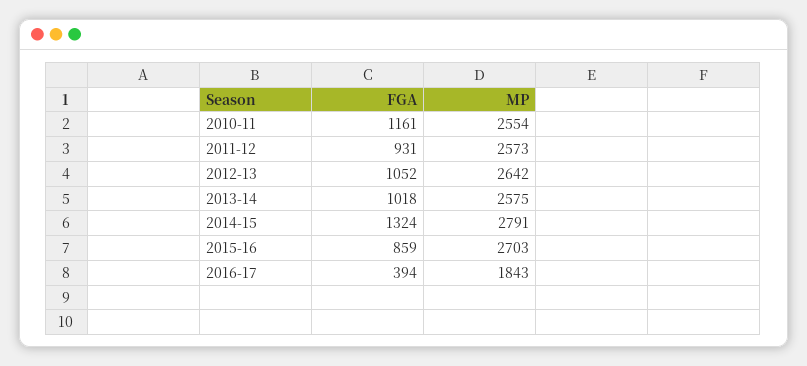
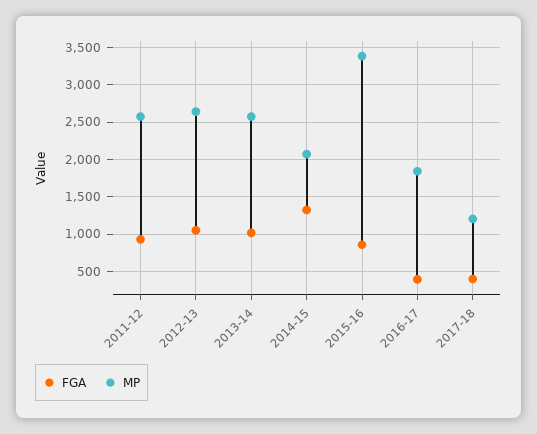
FGA, 2010-11: 1161 -> none
MP, 2010-11: 2554 -> none
MP, 2014-15: 2791 -> 2100
MP, 2015-16: 2703 -> 3400
FGA, 2017-18: none -> 400
MP, 2017-18: none -> 1200

